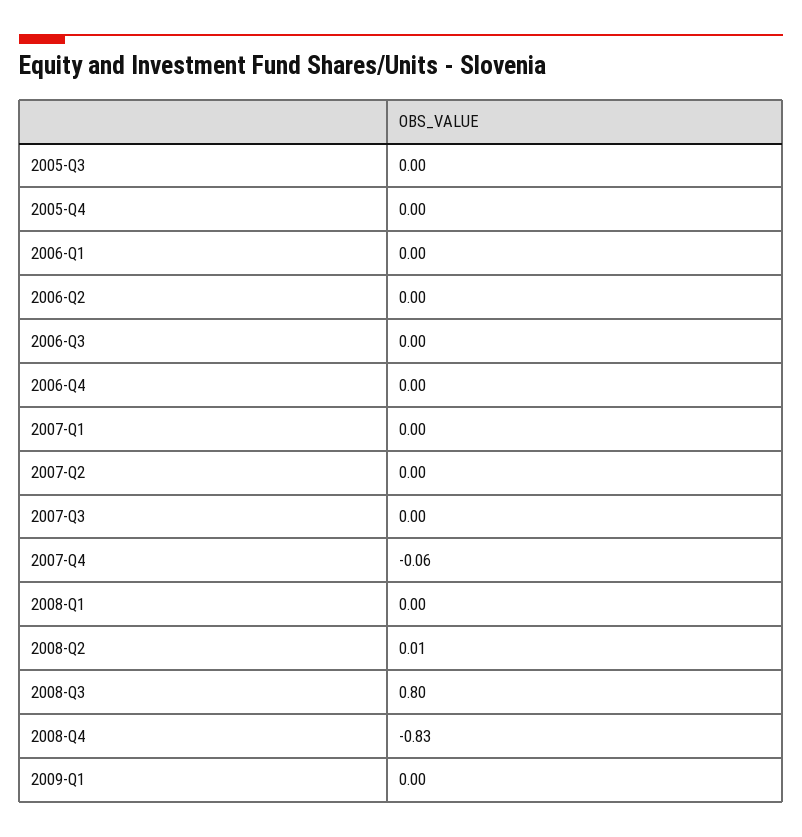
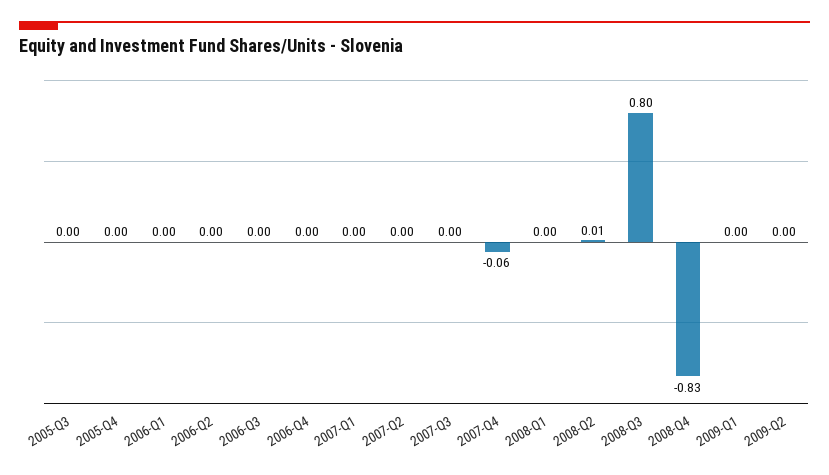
2009-Q2: none -> 0

